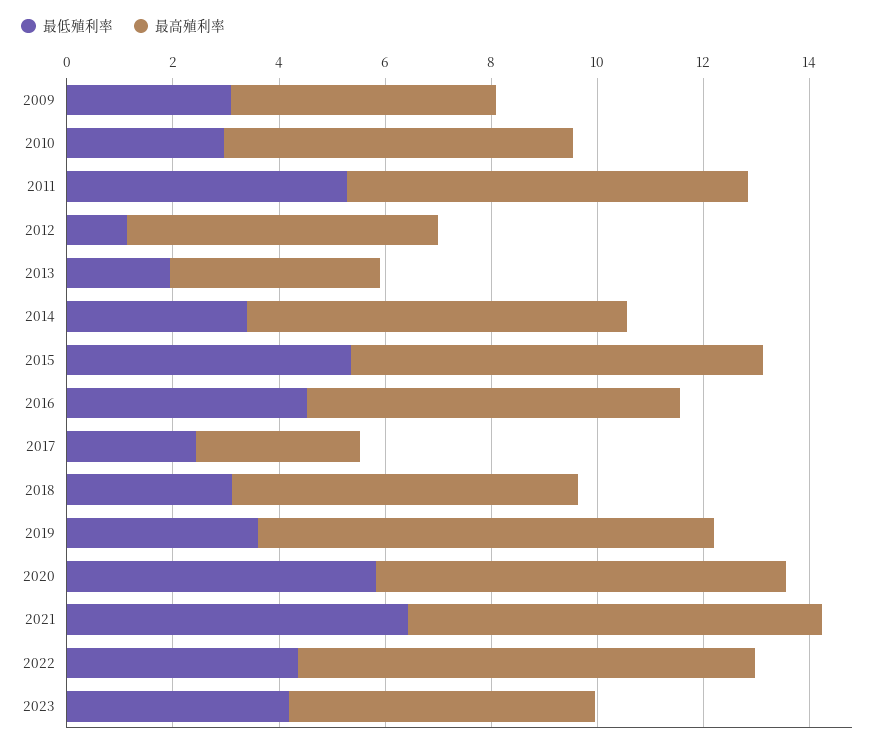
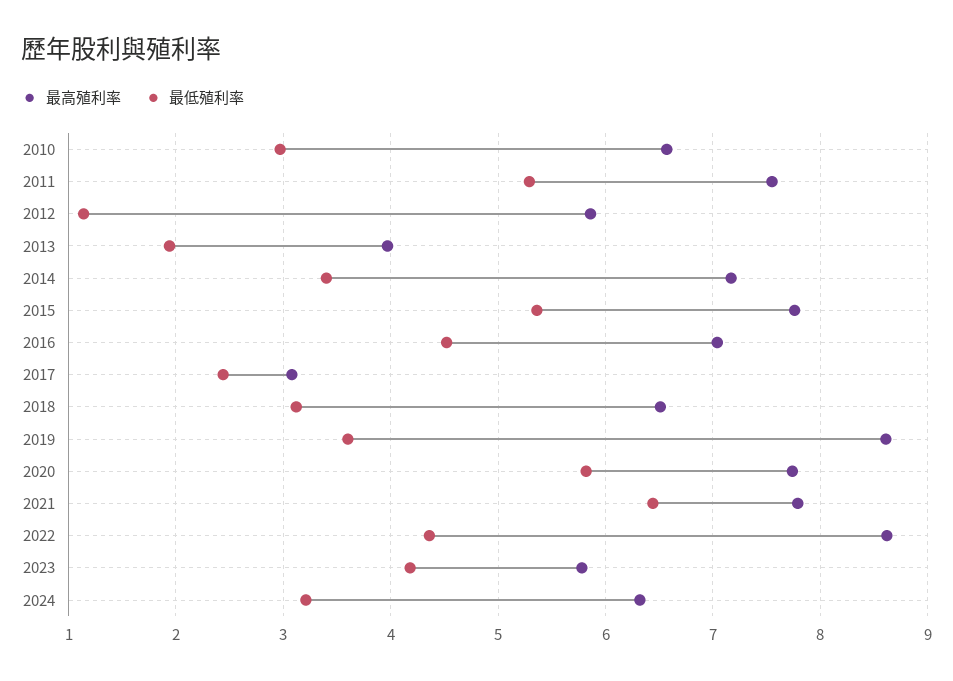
最低殖利率, 2009: 3 -> none
最高殖利率, 2009: 5 -> none
最高殖利率, 2024: none -> 6.3
最低殖利率, 2024: none -> 3.2

